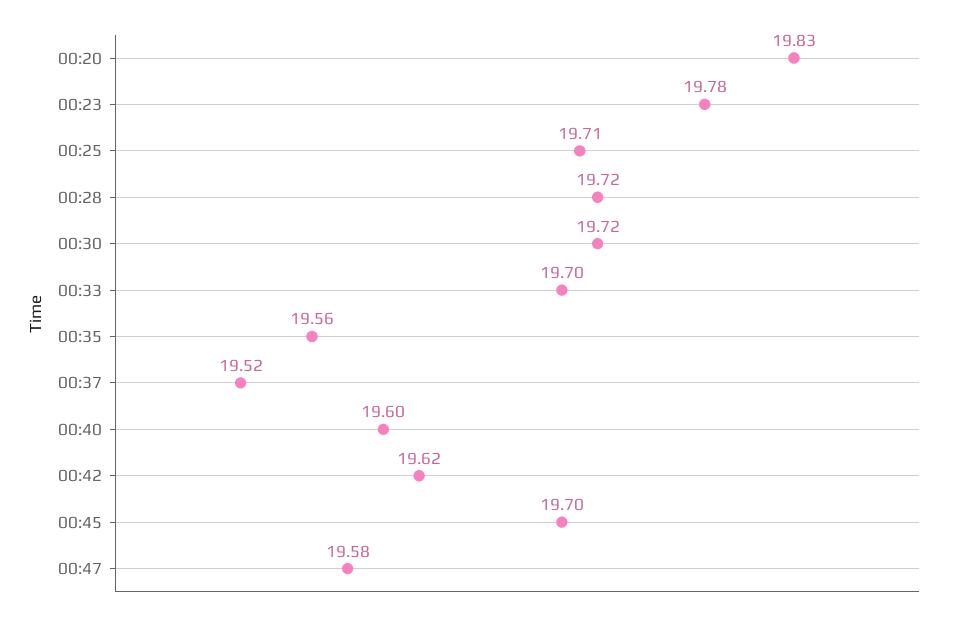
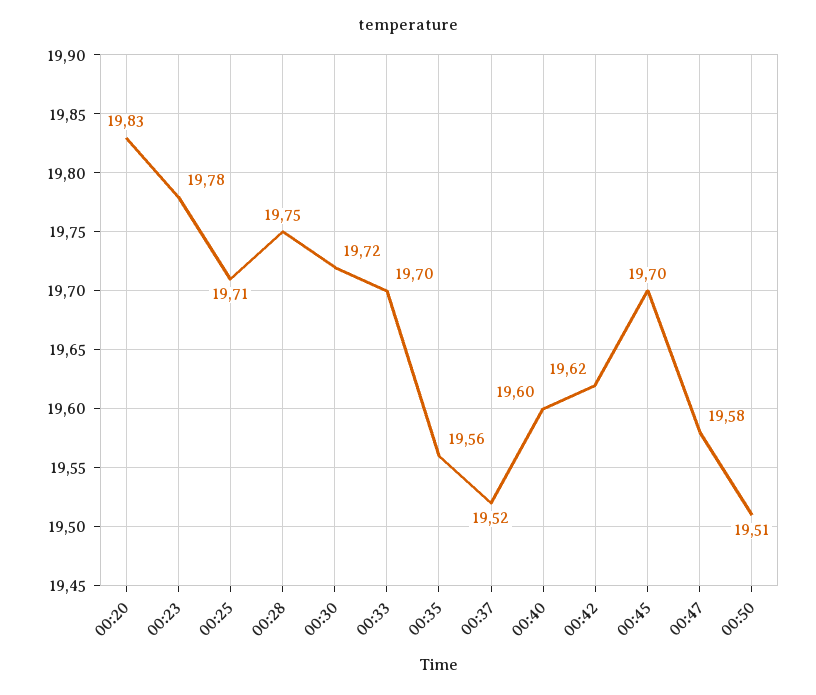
00:28: 19.72 -> 19.75
00:50: none -> 19.51

